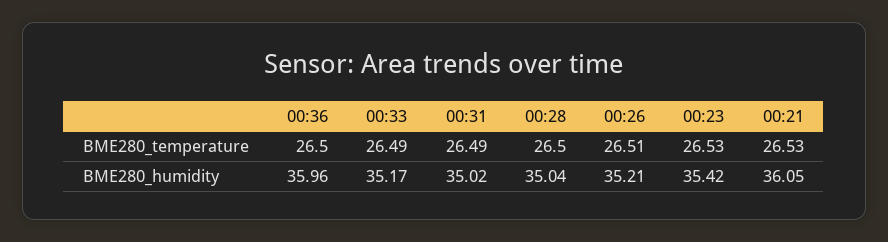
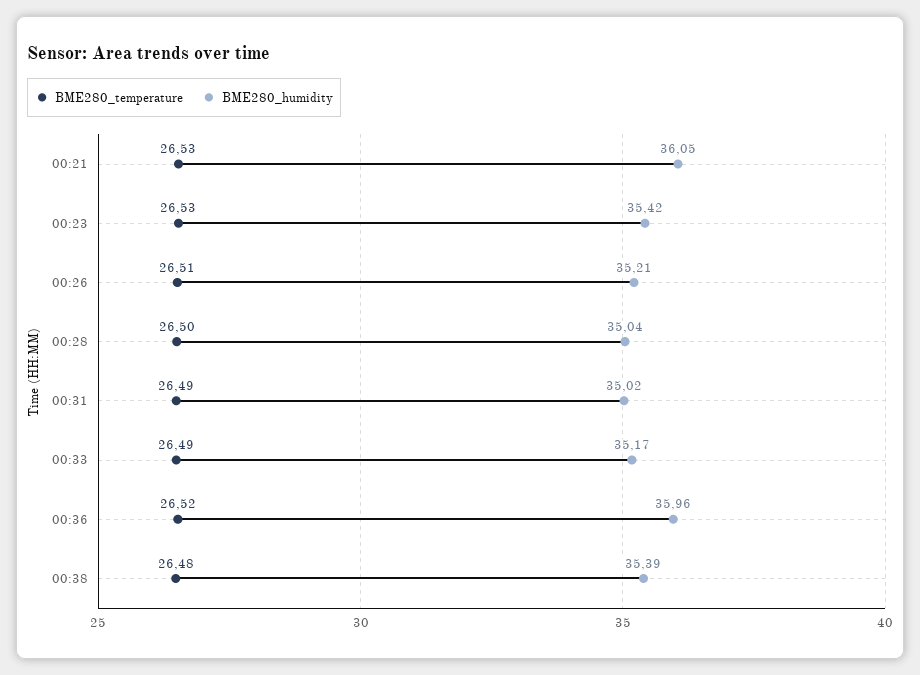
BME280_temperature, 00:36: 26.5 -> 26.52
BME280_temperature, 00:38: none -> 26.48
BME280_humidity, 00:38: none -> 35.39

